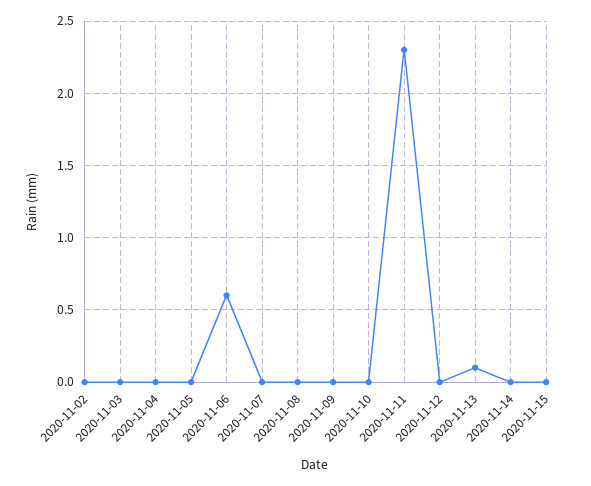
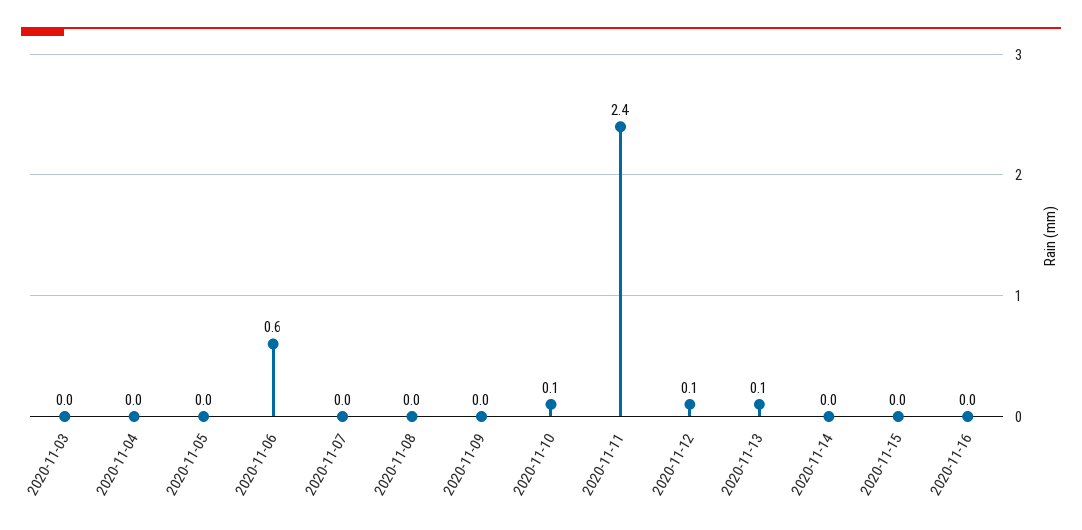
2020-11-02: 0 -> none
2020-11-10: 0 -> 0.1
2020-11-11: 2.3 -> 2.4
2020-11-12: 0 -> 0.1
2020-11-16: none -> 0

